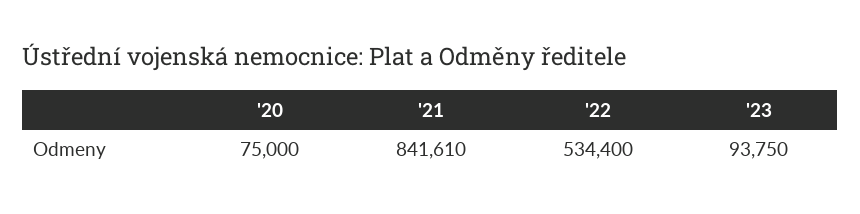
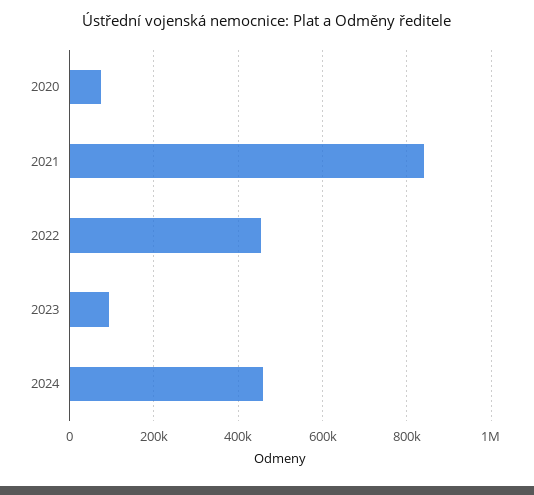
'22: 534400 -> 460000
2024: none -> 460000

